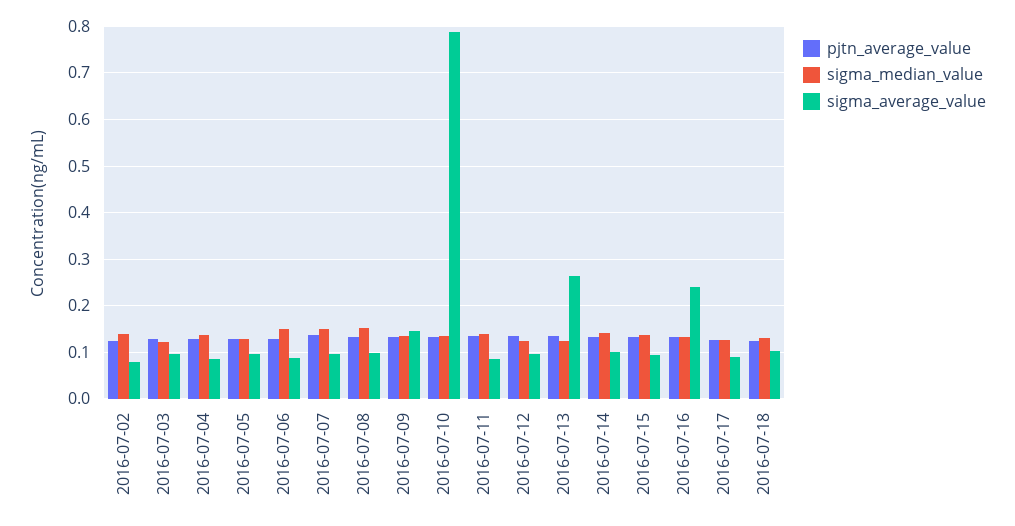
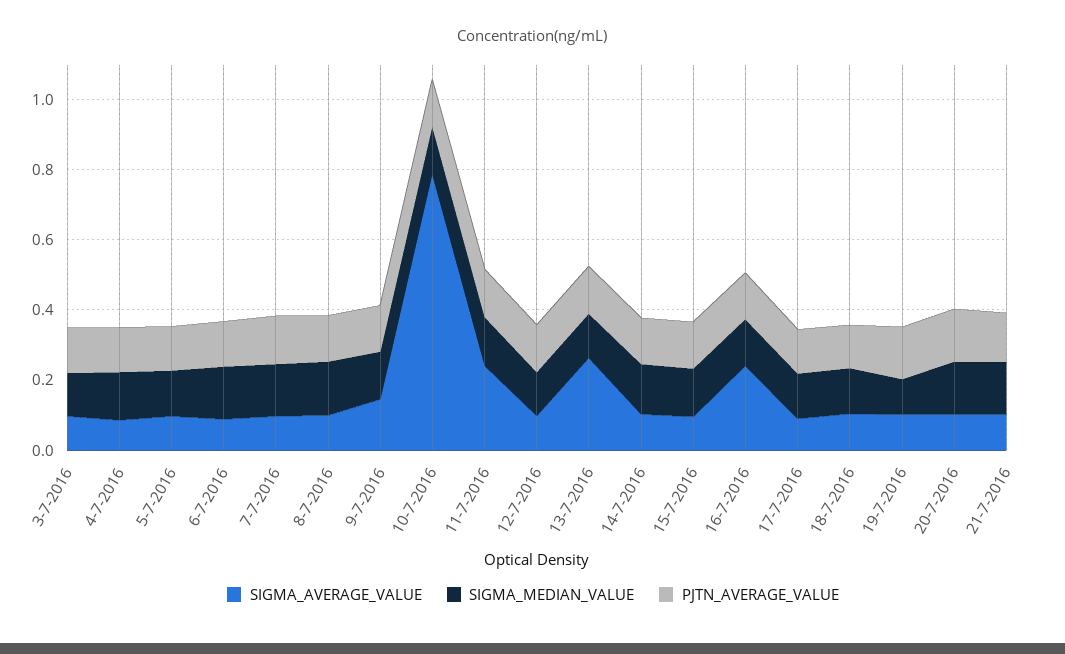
pjtn_average_value, 2016-07-02: 0.12 -> none
sigma_median_value, 2016-07-02: 0.14 -> none
sigma_average_value, 2016-07-02: 0.08 -> none
sigma_average_value, 2016-07-11: 0.08 -> 0.25
sigma_average_value, 19-7-2016: none -> 0.1
sigma_median_value, 19-7-2016: none -> 0.1
pjtn_average_value, 19-7-2016: none -> 0.15
sigma_average_value, 20-7-2016: none -> 0.1
sigma_median_value, 20-7-2016: none -> 0.15
pjtn_average_value, 20-7-2016: none -> 0.15
sigma_average_value, 21-7-2016: none -> 0.1
sigma_median_value, 21-7-2016: none -> 0.15
pjtn_average_value, 21-7-2016: none -> 0.15

